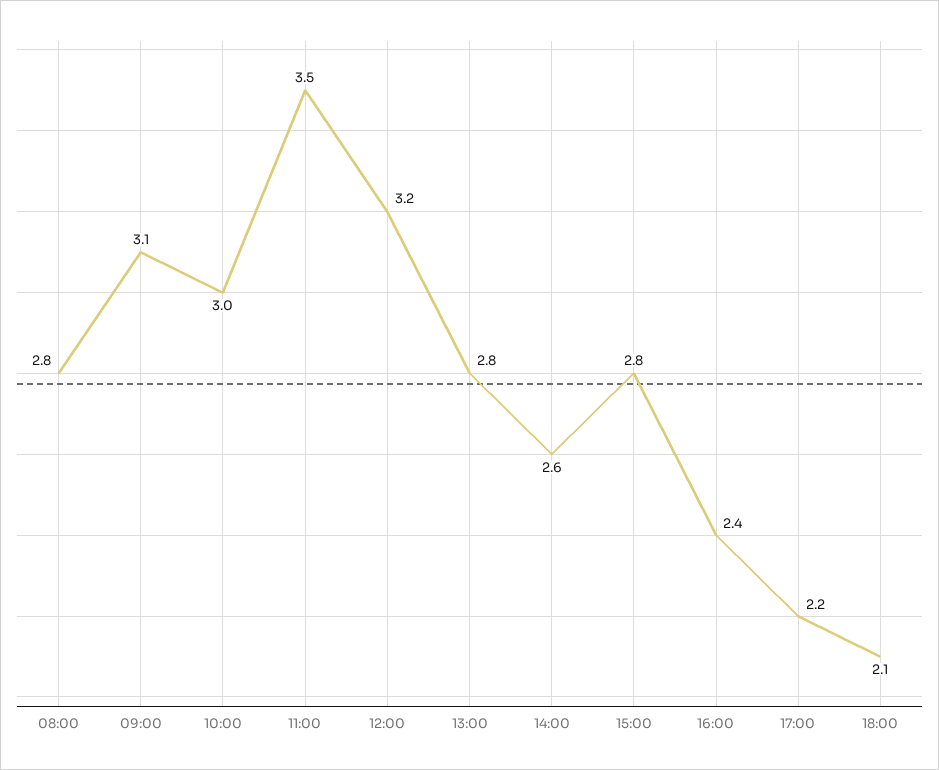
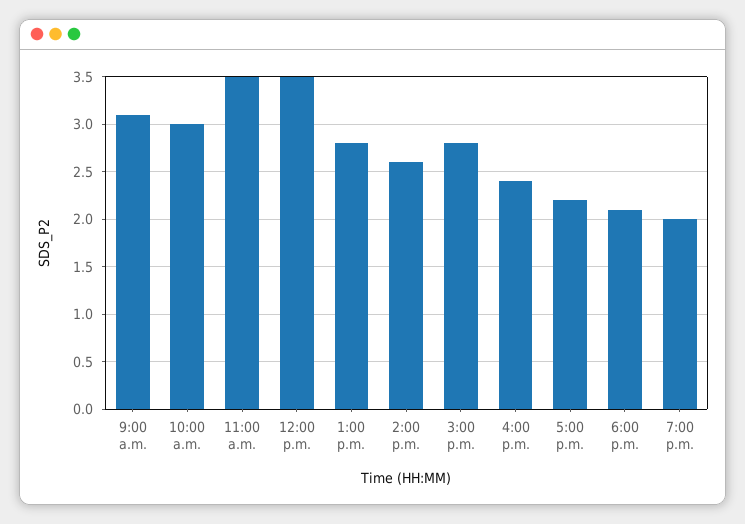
08:00: 2.8 -> none
12:00: 3.2 -> 3.5
7:00 p.m.: none -> 2

